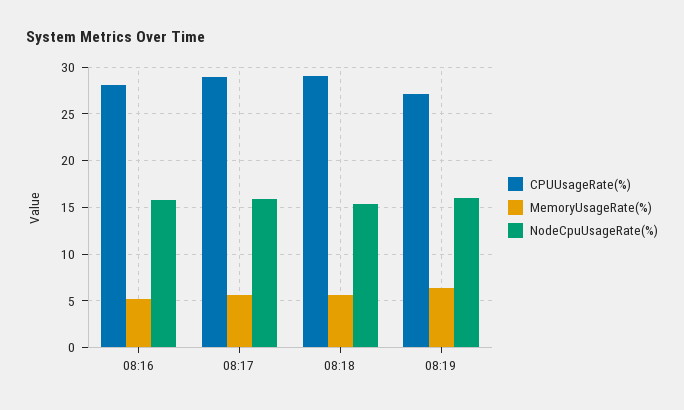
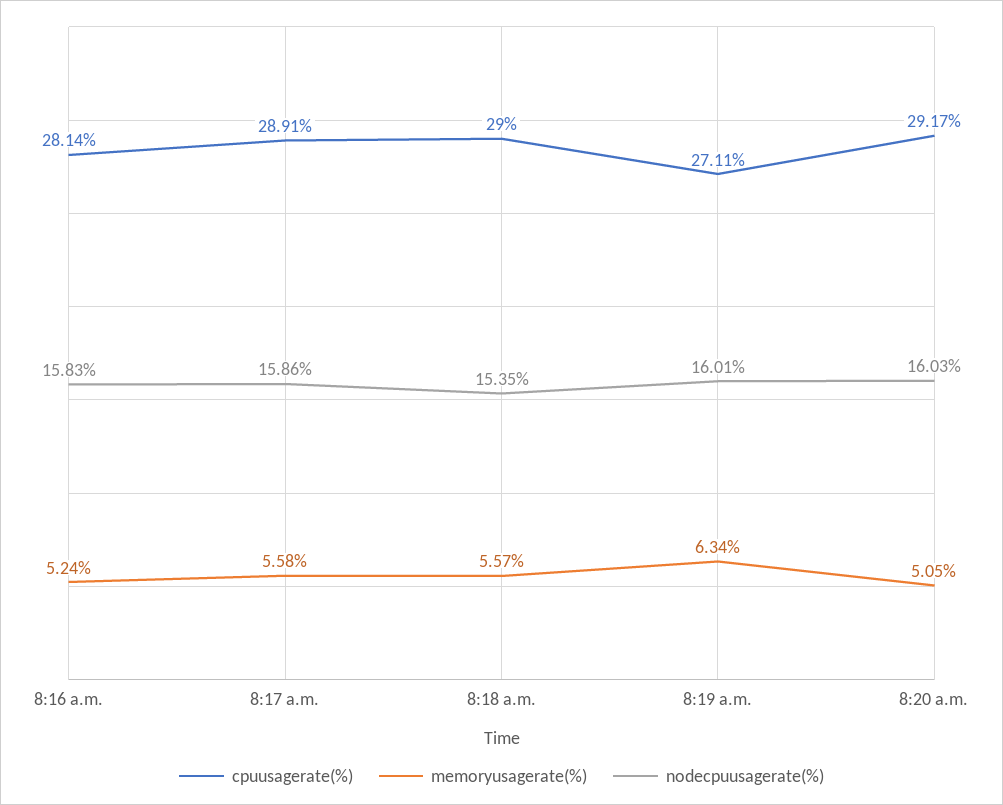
CPUUsageRate(%), 8:20 a.m.: none -> 29.17
MemoryUsageRate(%), 8:20 a.m.: none -> 5.05
NodeCpuUsageRate(%), 8:20 a.m.: none -> 16.03

